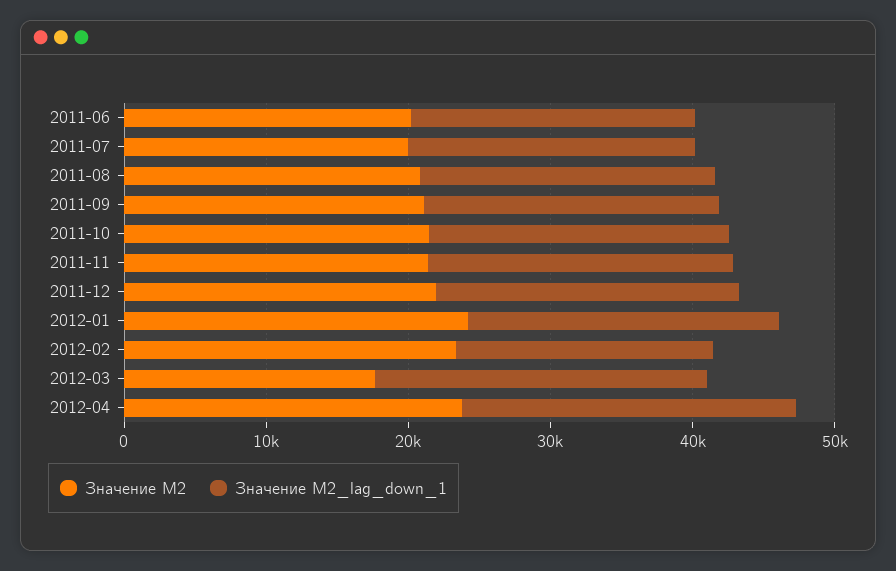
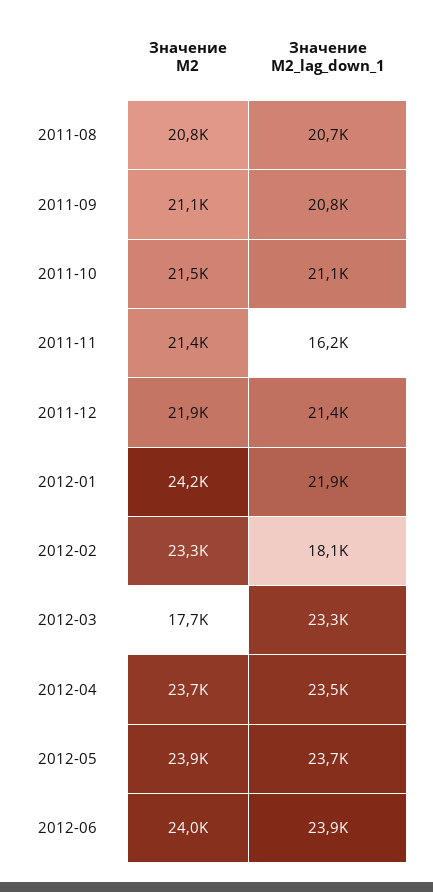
Значение М2, 2011-06: 20000 -> none
Значение М2_lag_down_1, 2011-06: 20000 -> none
Значение М2, 2011-07: 20000 -> none
Значение М2_lag_down_1, 2011-07: 20000 -> none
Значение М2_lag_down_1, 2011-11: 22000 -> 16200
Значение М2, 2012-05: none -> 23900
Значение М2_lag_down_1, 2012-05: none -> 23700
Значение М2, 2012-06: none -> 24000
Значение М2_lag_down_1, 2012-06: none -> 23900

